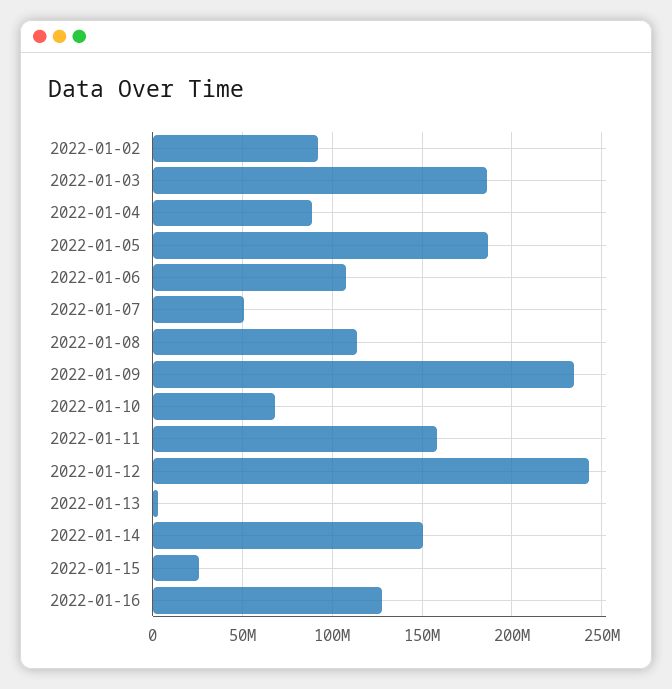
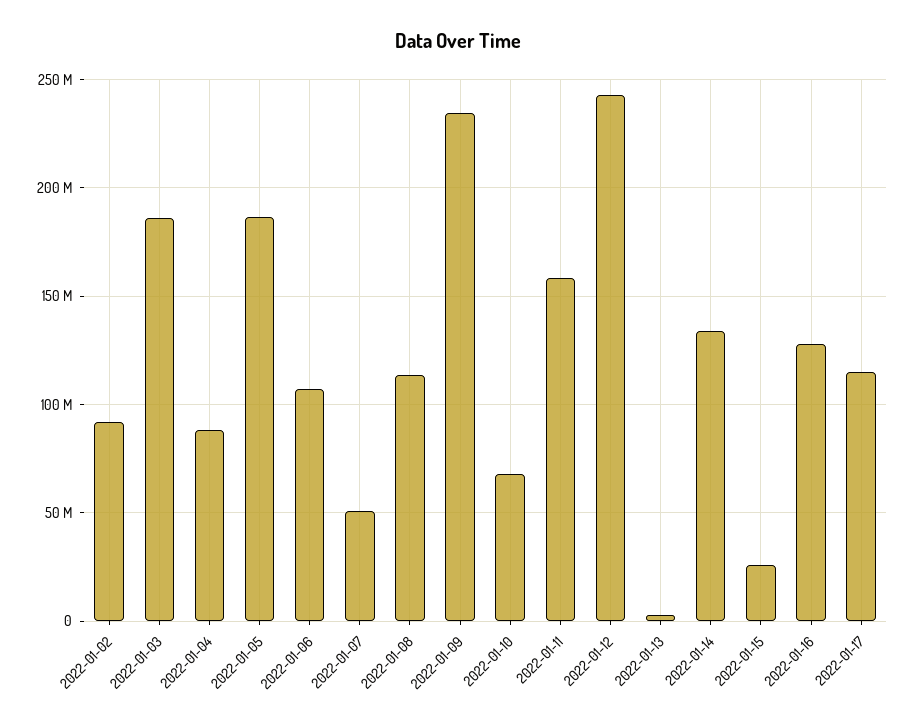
2022-01-14: 150000000 -> 135000000
2022-01-17: none -> 115000000

